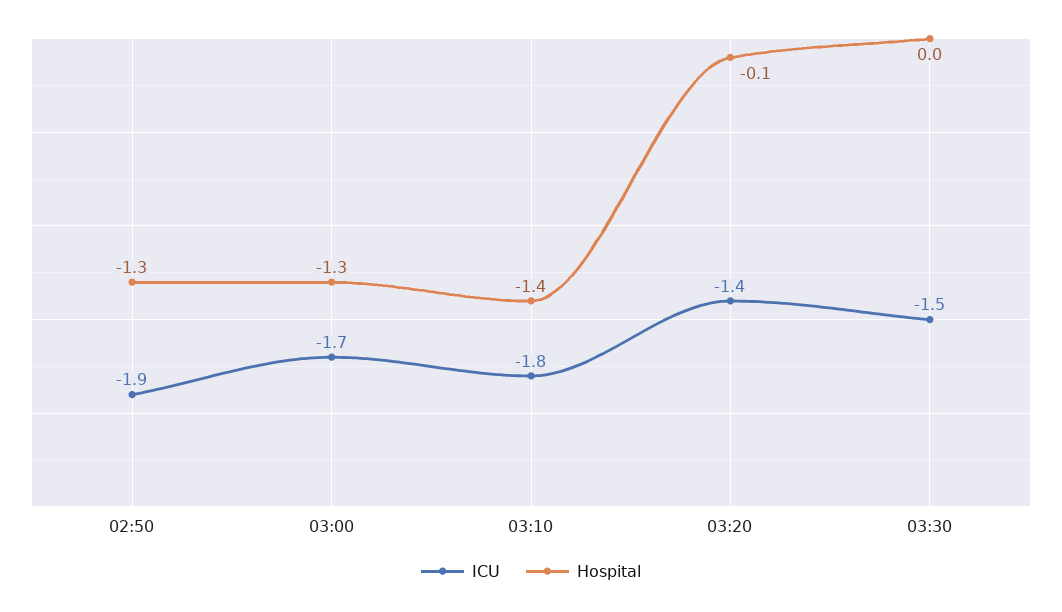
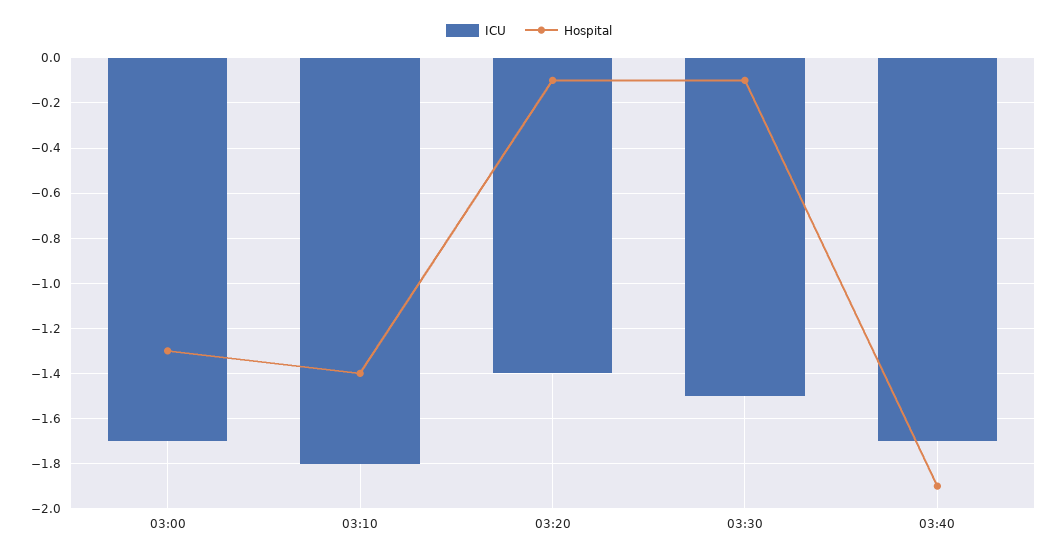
ICU, 02:50: -1.9 -> none
Hospital, 02:50: -1.3 -> none
Hospital, 03:30: 0 -> -0.1
ICU, 03:40: none -> -1.7
Hospital, 03:40: none -> -1.9

